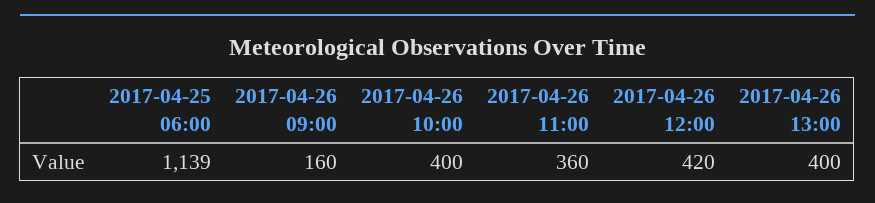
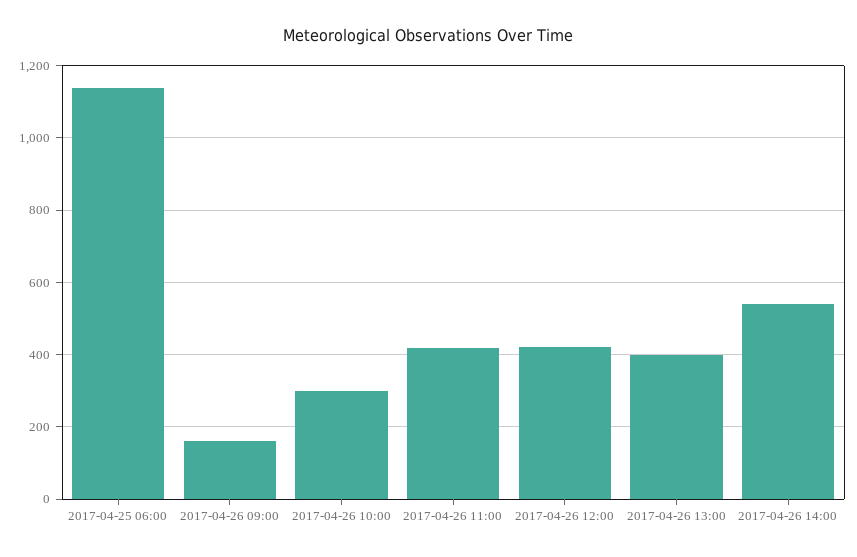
2017-04-26 10:00: 400 -> 300
2017-04-26 11:00: 360 -> 420
2017-04-26 14:00: none -> 540

